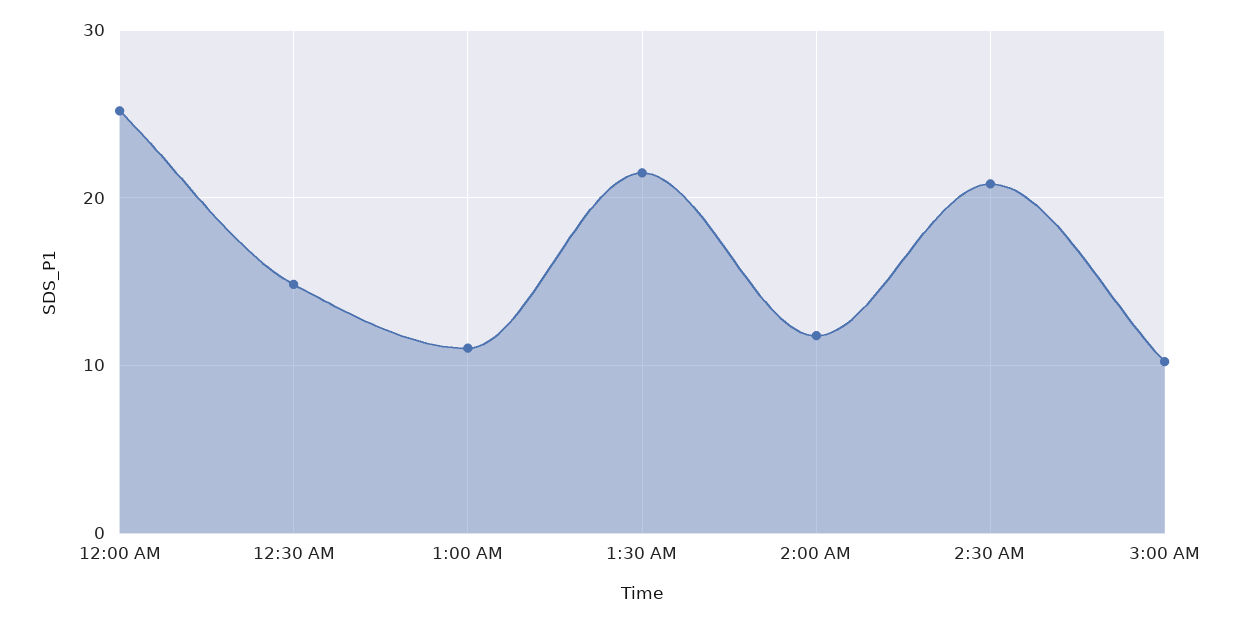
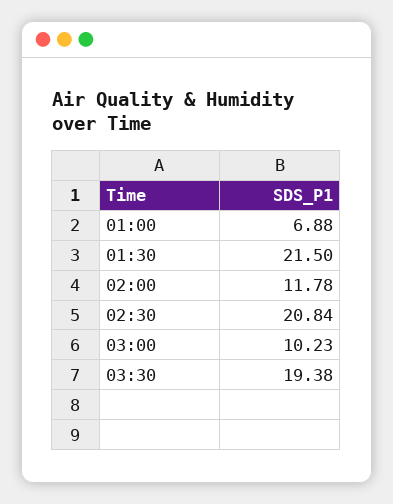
12:00 AM: 25 -> none
12:30 AM: 15 -> none
1:00 AM: 11 -> 6.88
03:30: none -> 19.38

